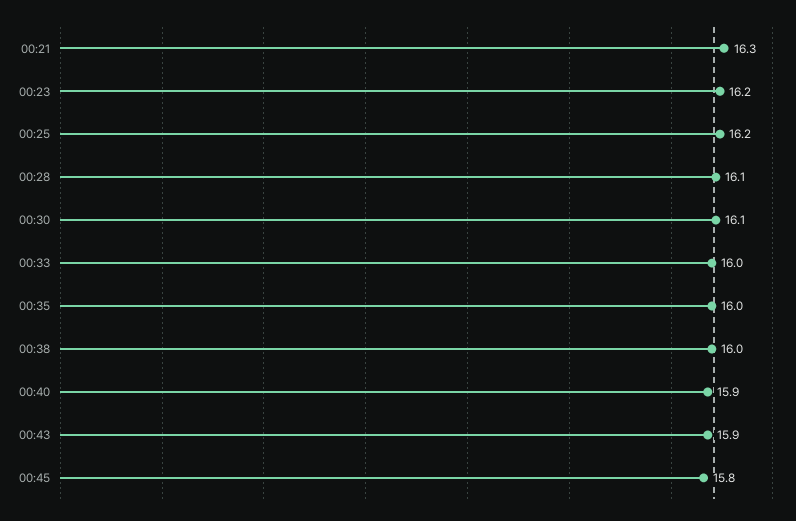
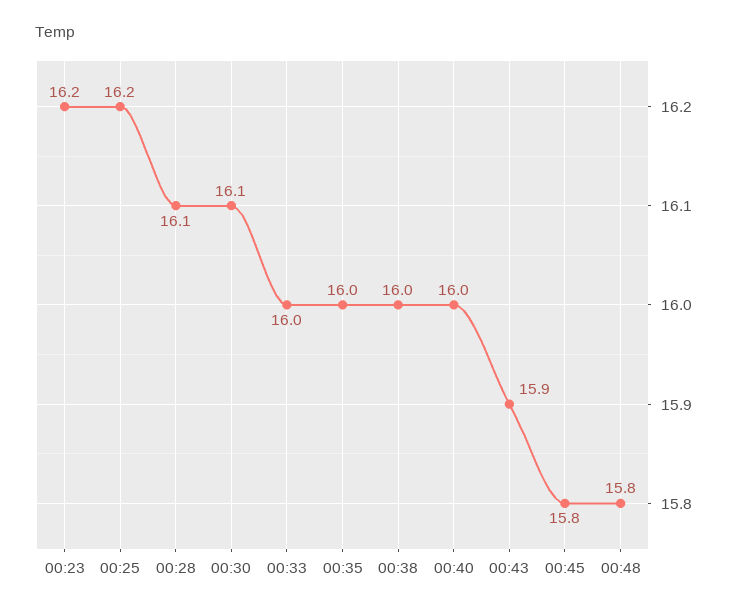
00:21: 16.3 -> none
00:40: 15.9 -> 16
00:48: none -> 15.8

